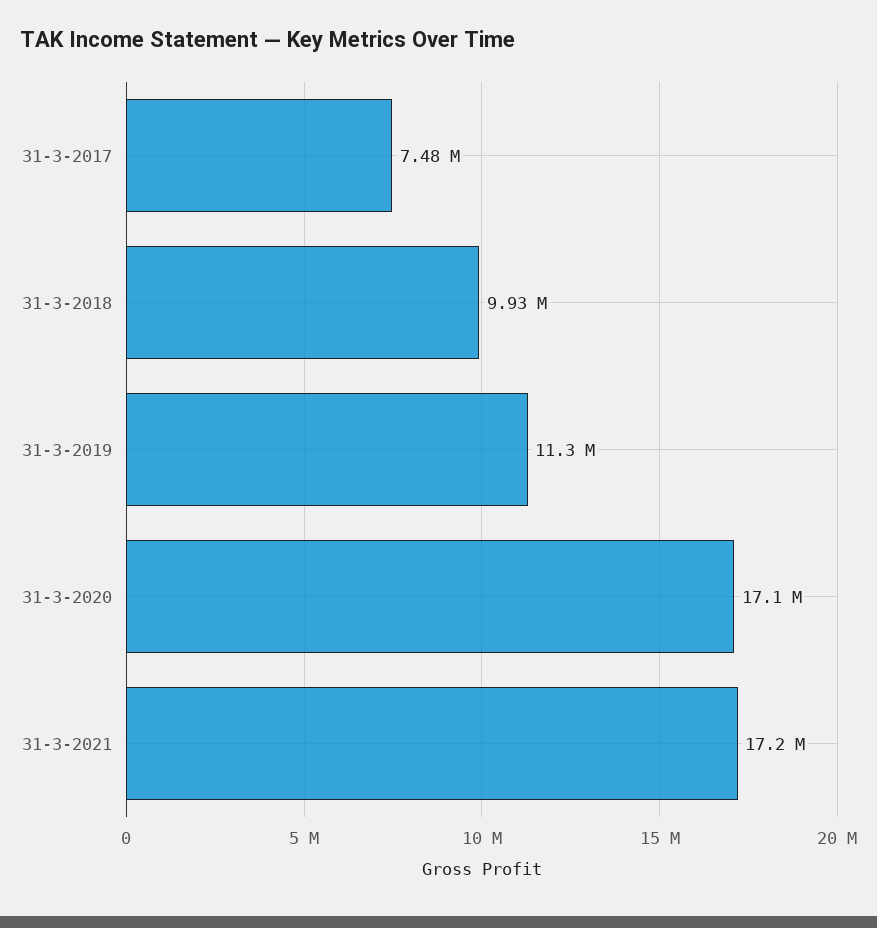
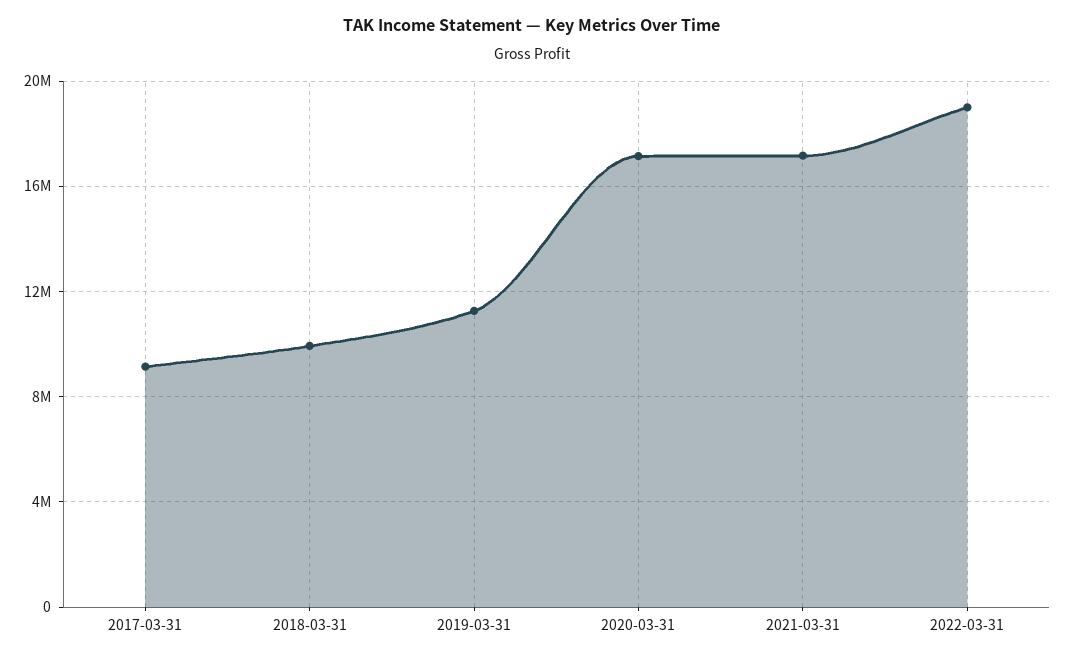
31-3-2017: 7480000 -> 9000000
2022-03-31: none -> 19000000

